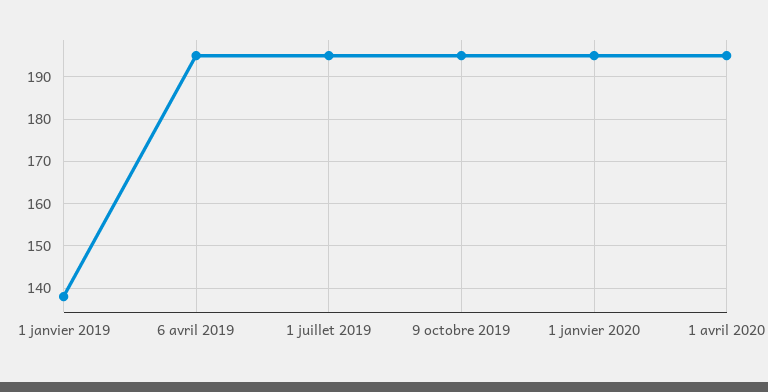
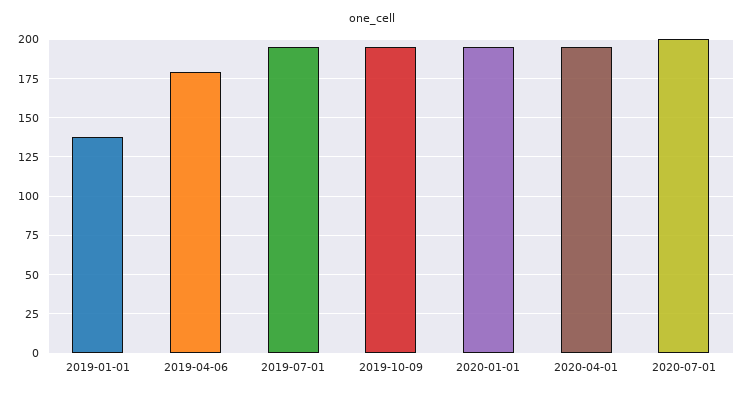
6 avril 2019: 195 -> 180
2020-07-01: none -> 200

